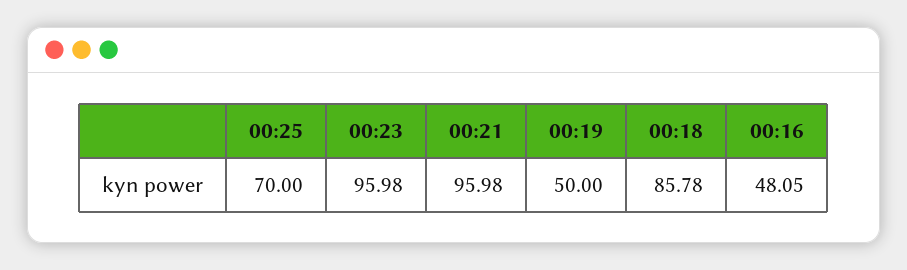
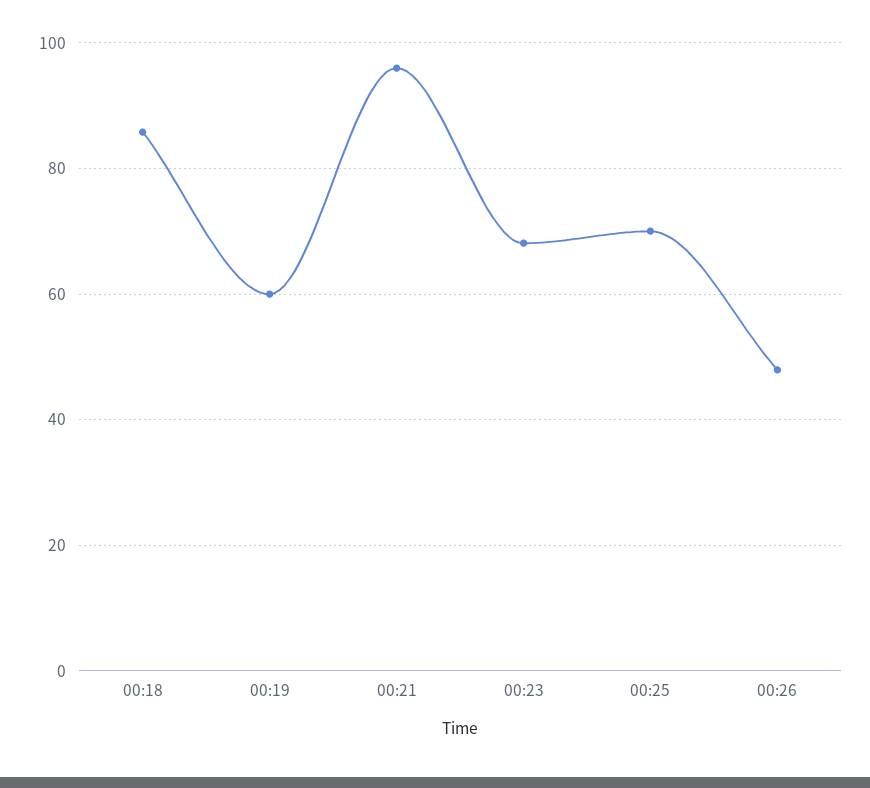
00:23: 95.98 -> 68
00:19: 50 -> 60
00:16: 48.05 -> none
00:26: none -> 48

